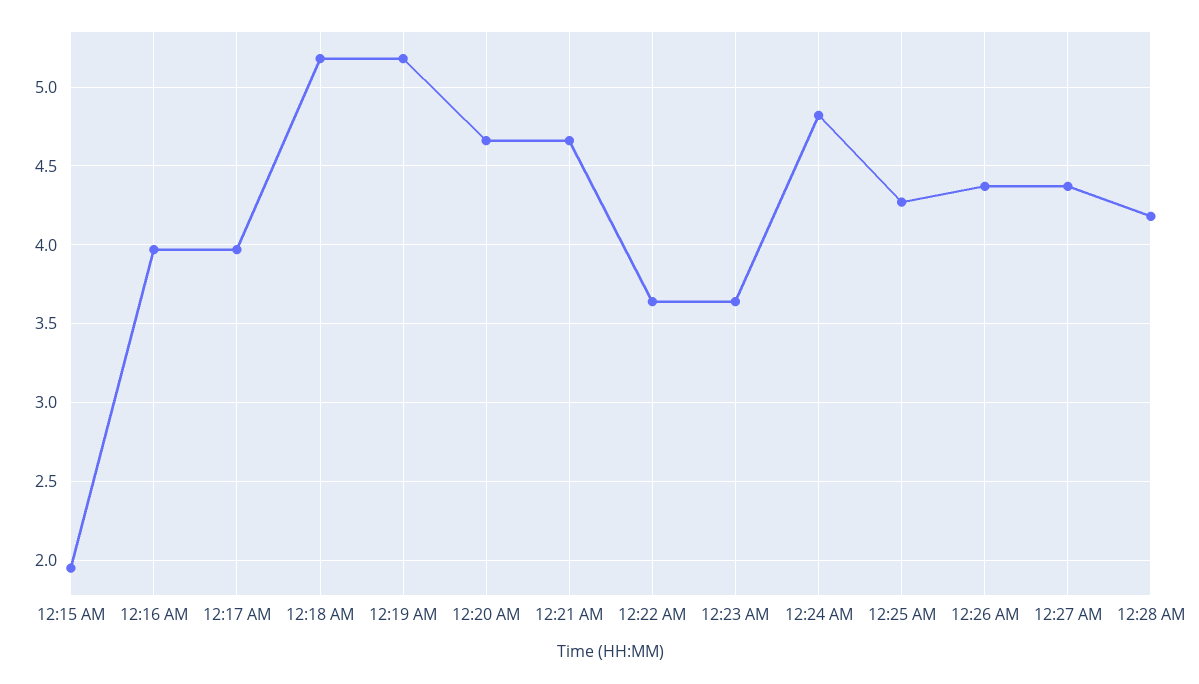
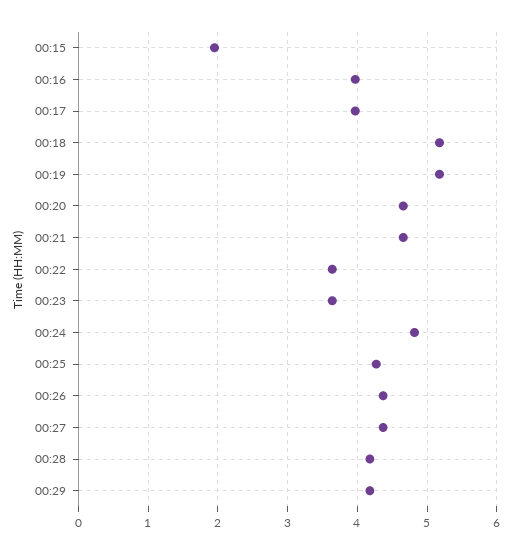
00:29: none -> 4.2

